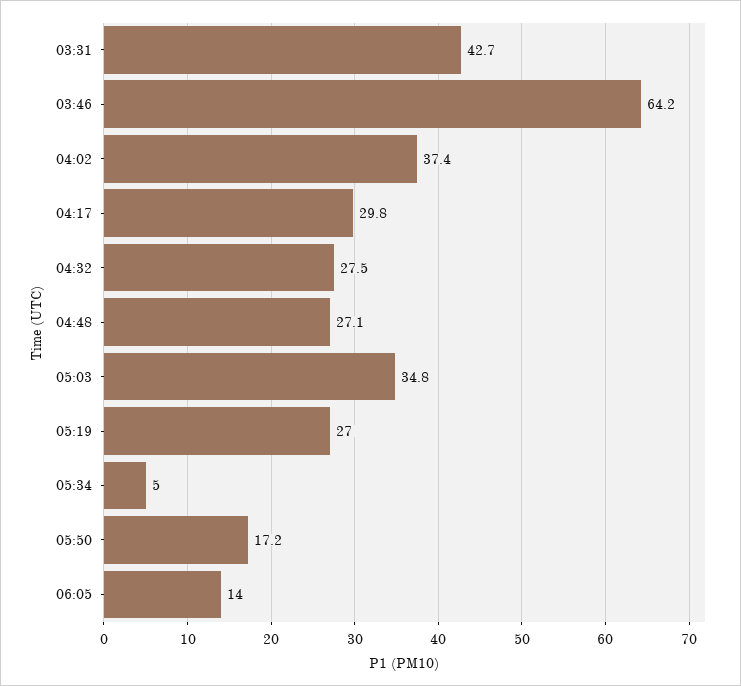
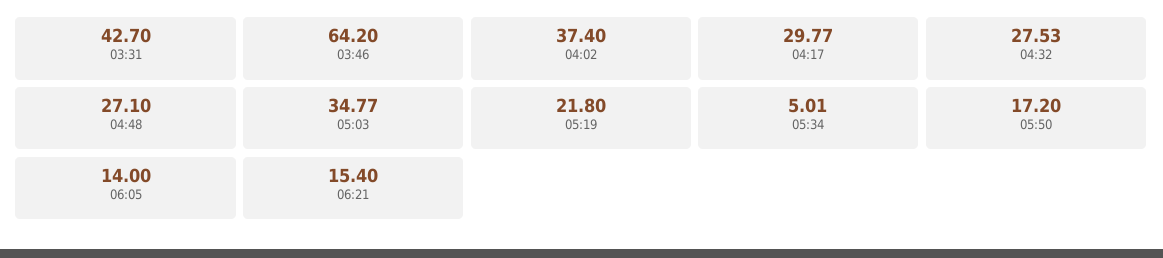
05:19: 27 -> 21.8
06:21: none -> 15.4

